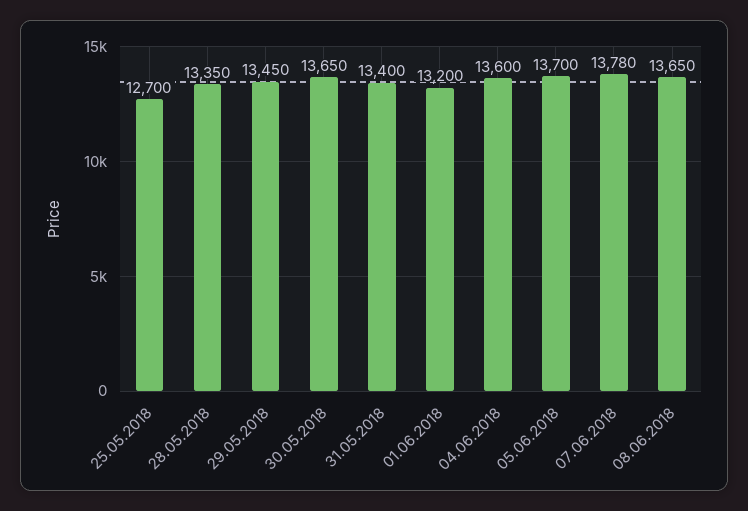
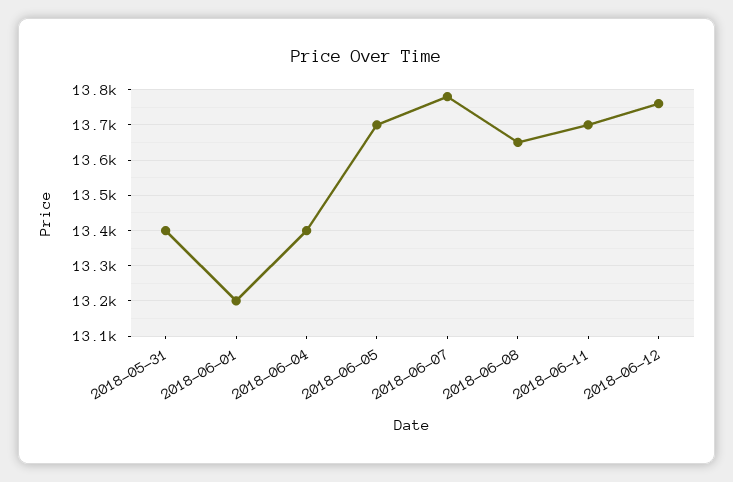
25.05.2018: 12700 -> none
28.05.2018: 13350 -> none
29.05.2018: 13450 -> none
30.05.2018: 13650 -> none
04.06.2018: 13600 -> 13400
2018-06-11: none -> 13700
2018-06-12: none -> 13760

